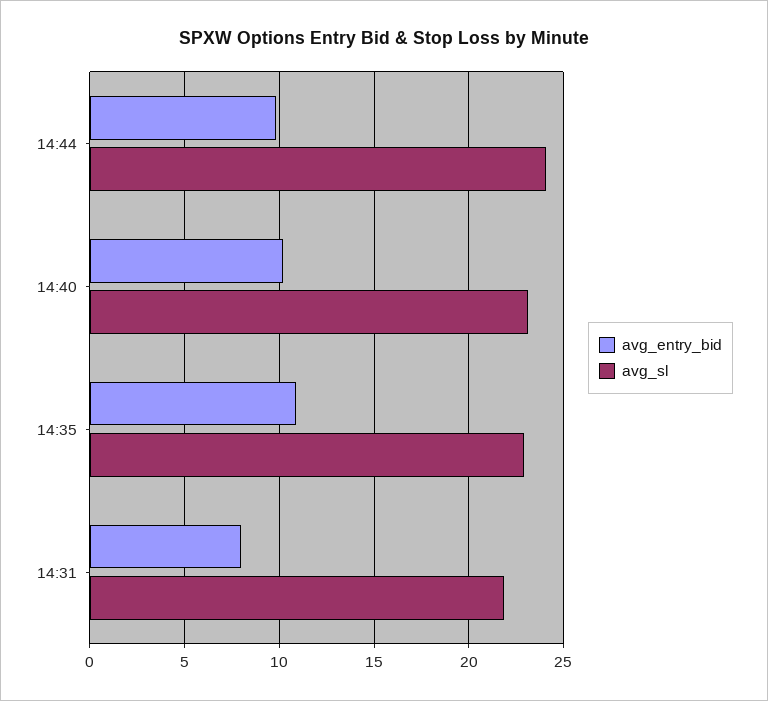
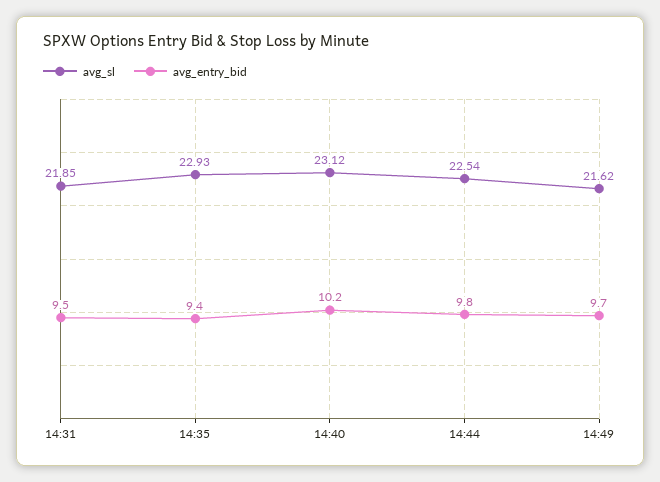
avg_sl, 14:44: 24 -> 22.54
avg_entry_bid, 14:35: 11 -> 9.4
avg_entry_bid, 14:31: 8 -> 9.5
avg_sl, 14:49: none -> 21.62
avg_entry_bid, 14:49: none -> 9.7

